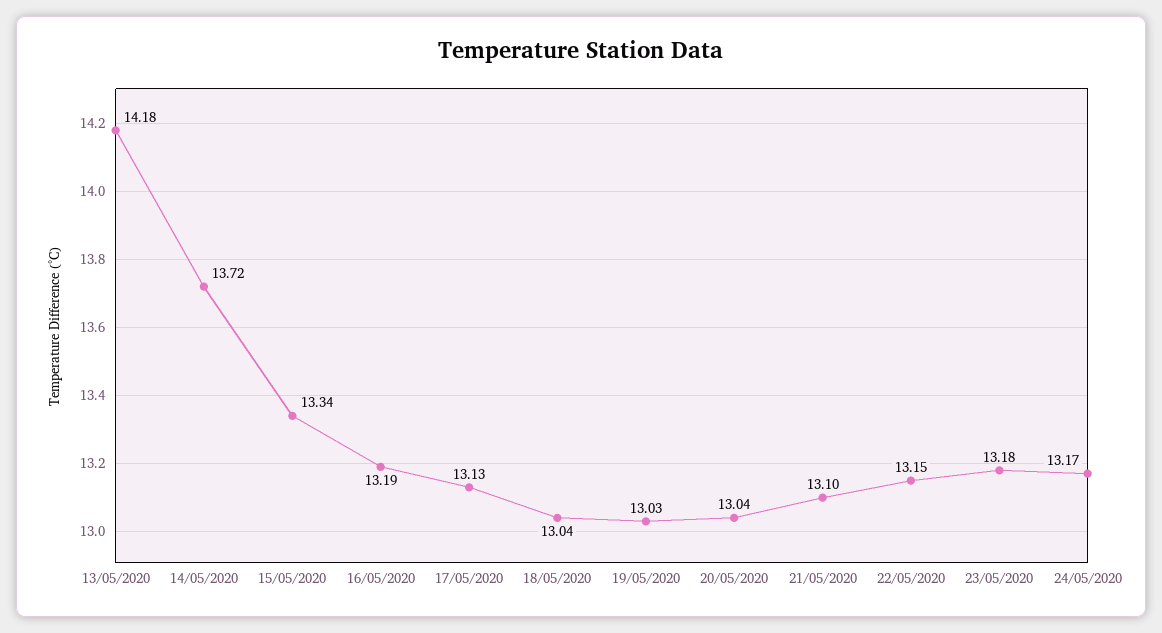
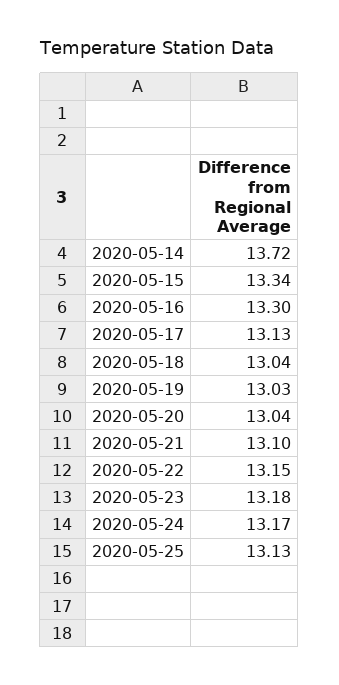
13/05/2020: 14.18 -> none
16/05/2020: 13.19 -> 13.3
2020-05-25: none -> 13.13

